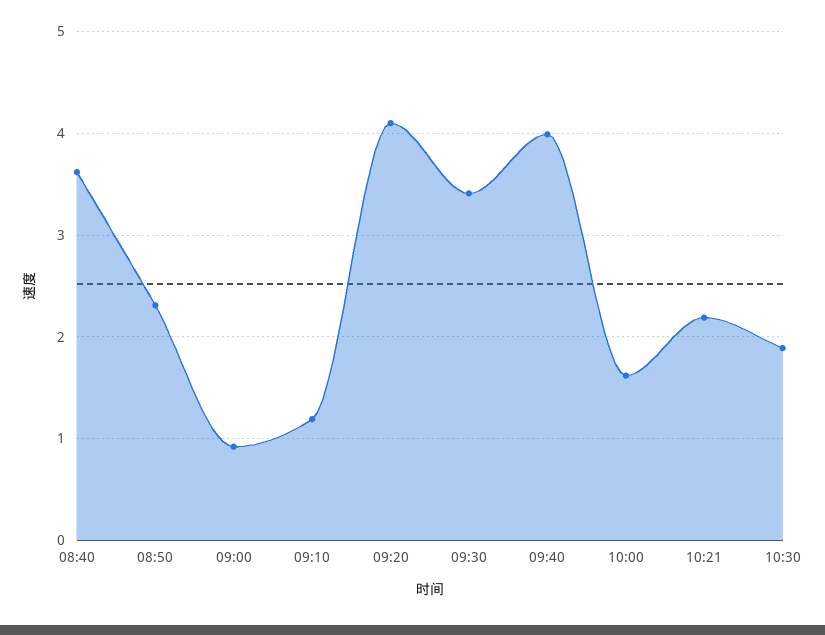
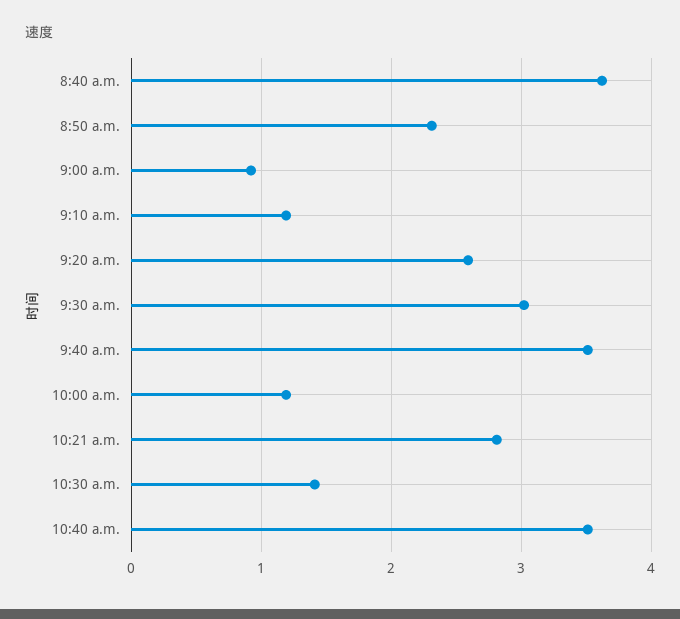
09:20: 4.1 -> 2.6
09:30: 3.4 -> 3
09:40: 4 -> 3.5
10:00: 1.6 -> 1.2
10:21: 2.2 -> 2.8
10:30: 1.9 -> 1.4
10:40 a.m.: none -> 3.5

